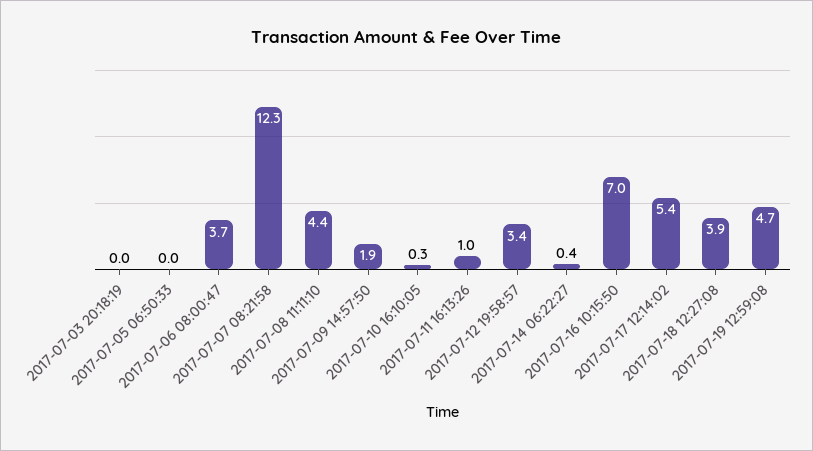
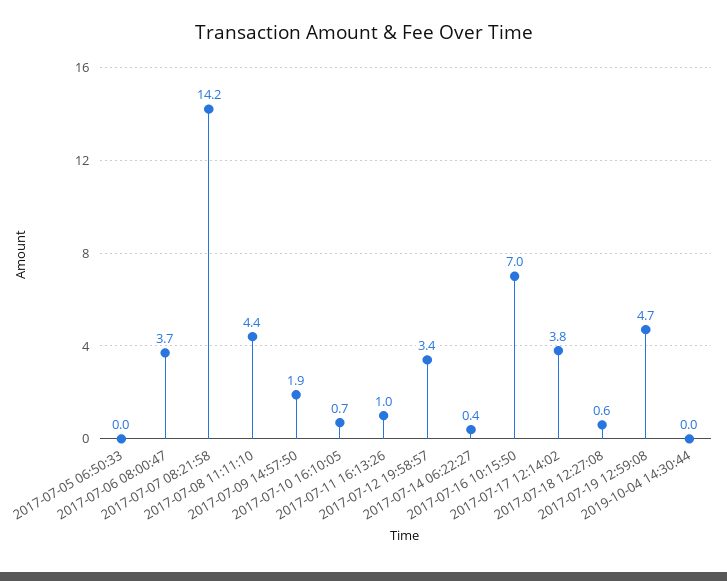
2017-07-03 20:18:19: 0 -> none
2017-07-07 08:21:58: 12.3 -> 14.2
2017-07-10 16:10:05: 0.3 -> 0.7
2017-07-17 12:14:02: 5.4 -> 3.8
2017-07-18 12:27:08: 3.9 -> 0.6
2019-10-04 14:30:44: none -> 0

